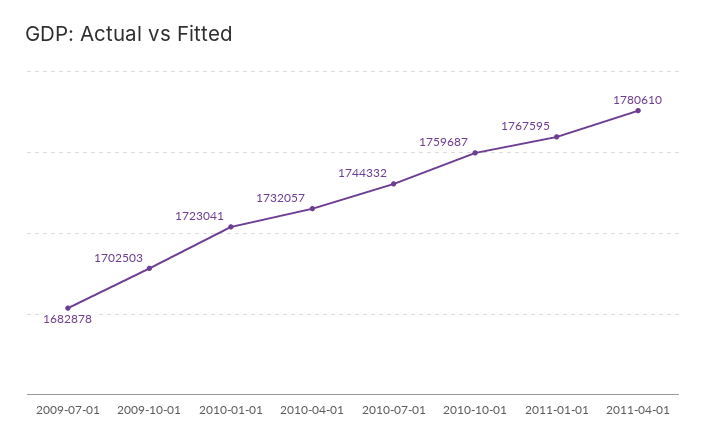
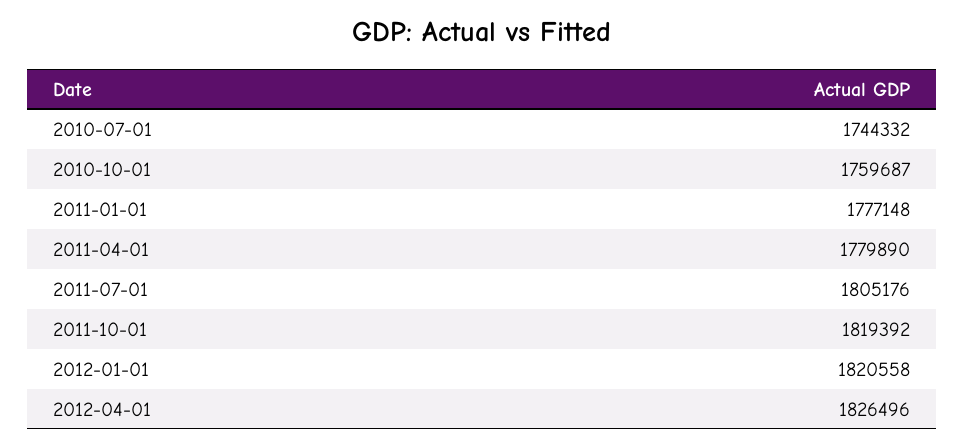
2009-07-01: 1682878 -> none
2009-10-01: 1702503 -> none
2010-01-01: 1723041 -> none
2010-04-01: 1732057 -> none
2011-01-01: 1767595 -> 1777148
2011-04-01: 1780610 -> 1779890
2011-07-01: none -> 1805176
2011-10-01: none -> 1819392
2012-01-01: none -> 1820558
2012-04-01: none -> 1826496

